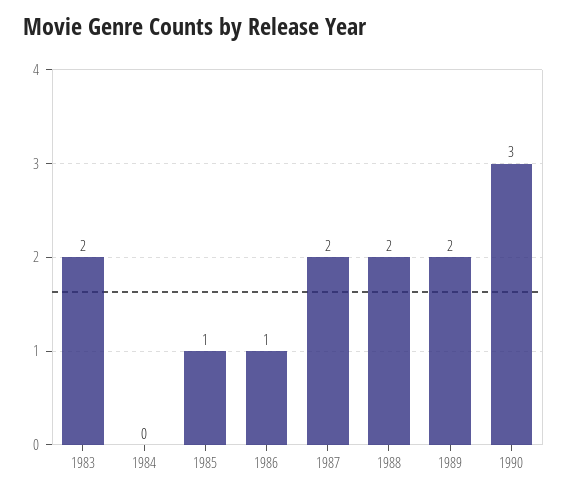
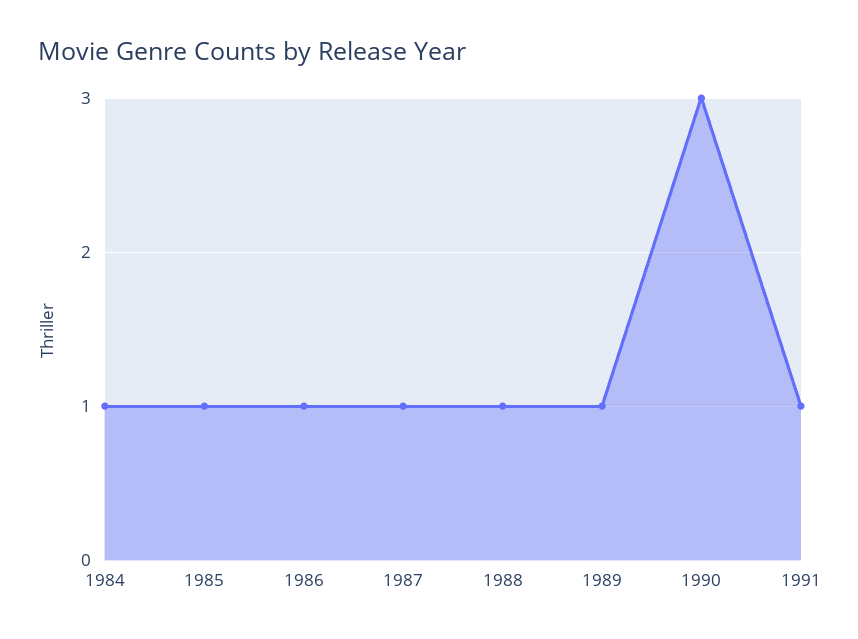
1983: 2 -> none
1984: 0 -> 1
1987: 2 -> 1
1988: 2 -> 1
1989: 2 -> 1
1991: none -> 1

